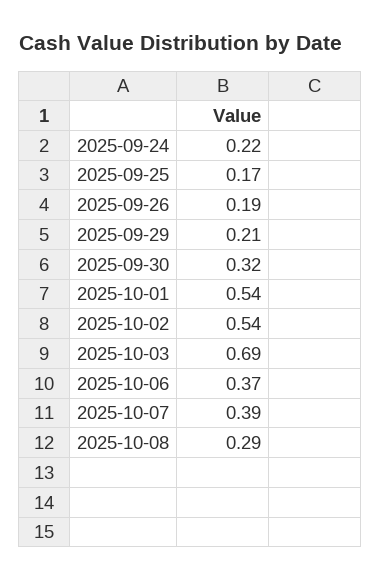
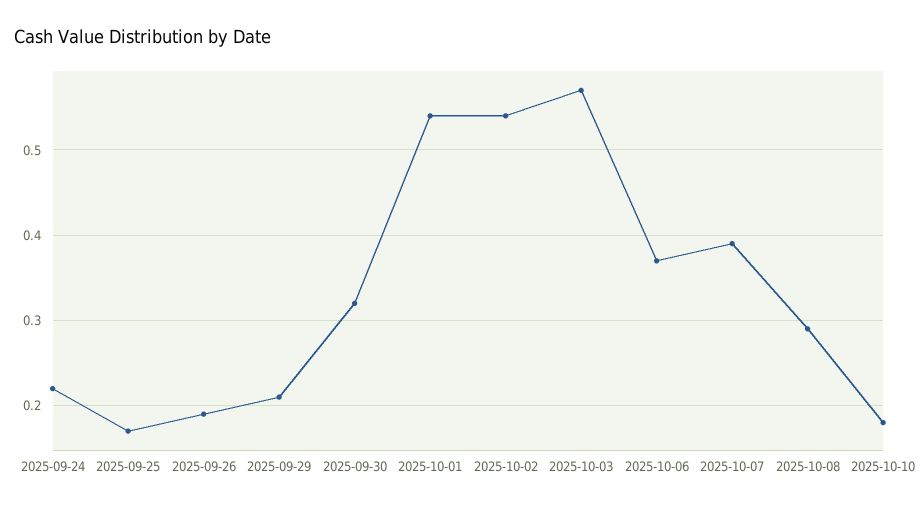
2025-10-03: 0.69 -> 0.57
2025-10-10: none -> 0.18

